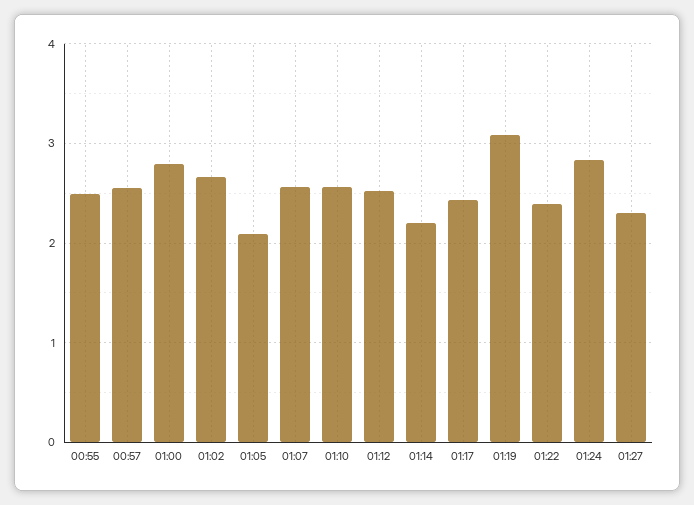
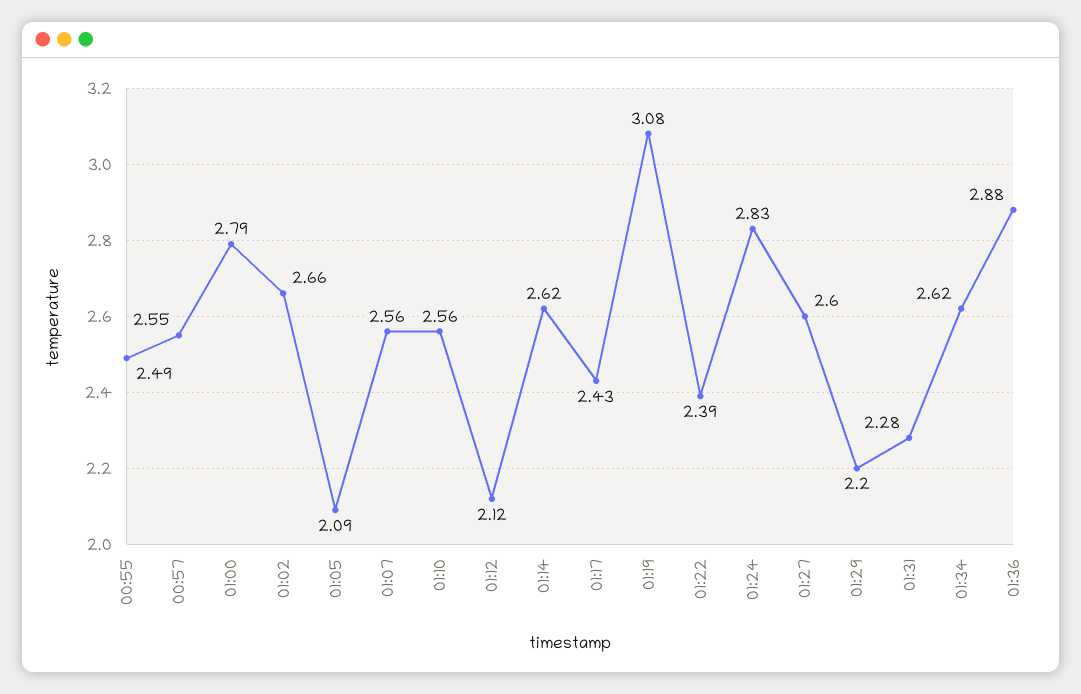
01:12: 2.5 -> 2.12
01:14: 2.2 -> 2.62
01:27: 2.3 -> 2.6
01:29: none -> 2.2
01:31: none -> 2.28
01:34: none -> 2.62
01:36: none -> 2.88

